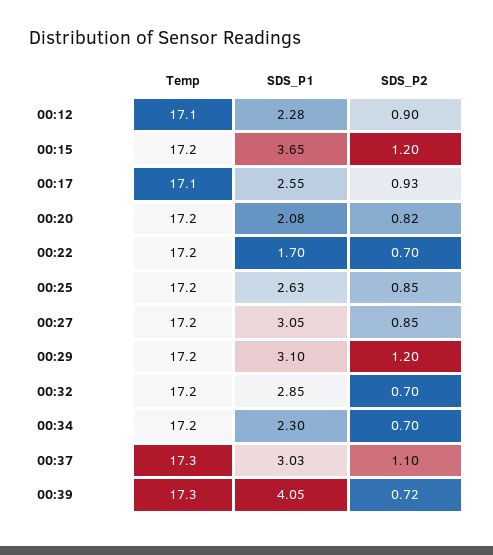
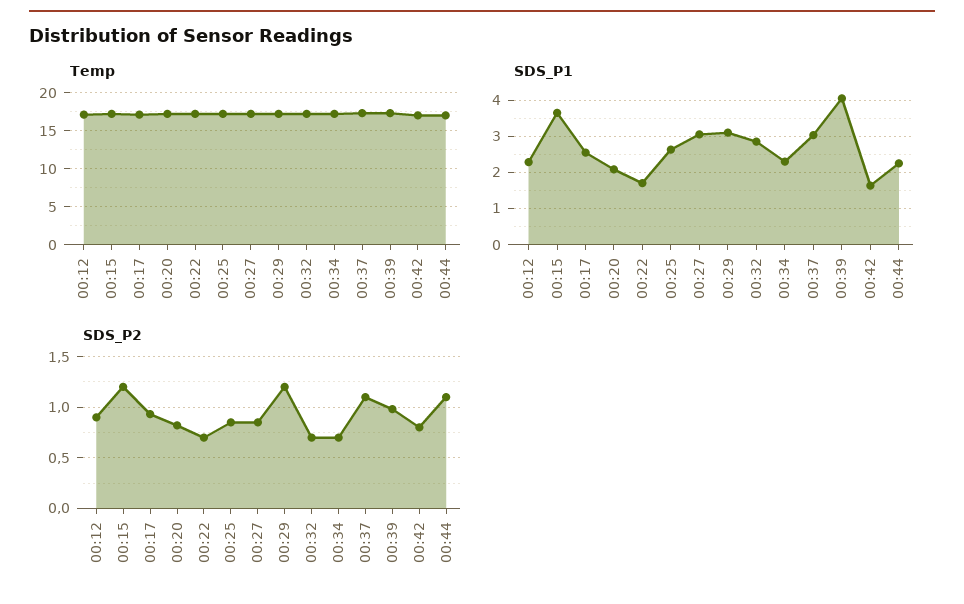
SDS_P2, 00:39: 0.72 -> 1
Temp, 00:42: none -> 17
Temp, 00:44: none -> 17
SDS_P1, 00:42: none -> 1.6
SDS_P1, 00:44: none -> 2.2
SDS_P2, 00:42: none -> 0.8
SDS_P2, 00:44: none -> 1.1

